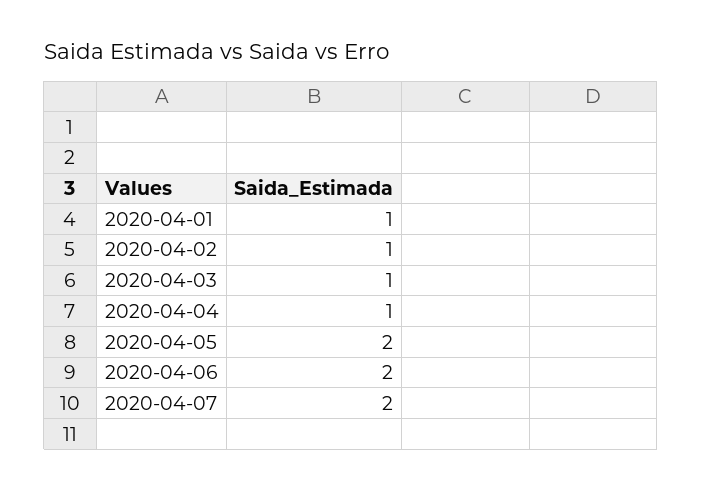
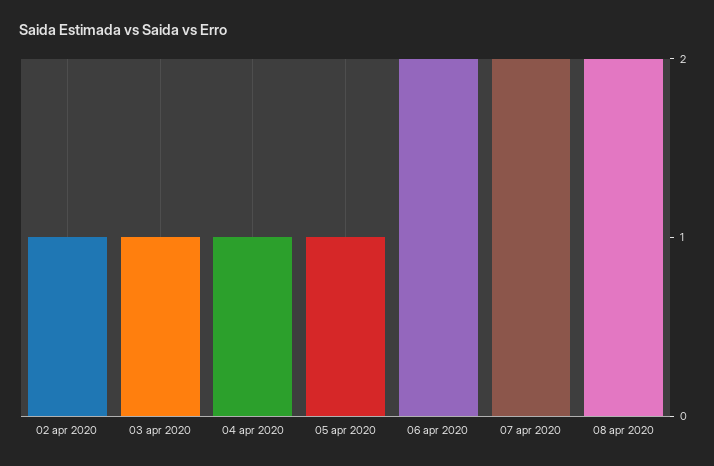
2020-04-01: 1 -> none
2020-04-05: 2 -> 1
08 apr 2020: none -> 2

